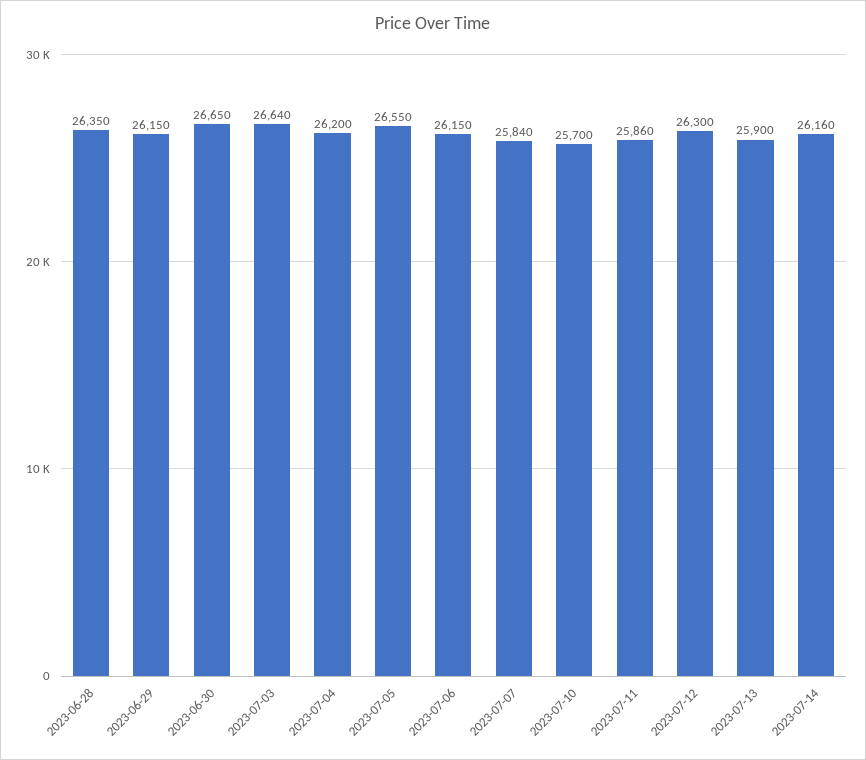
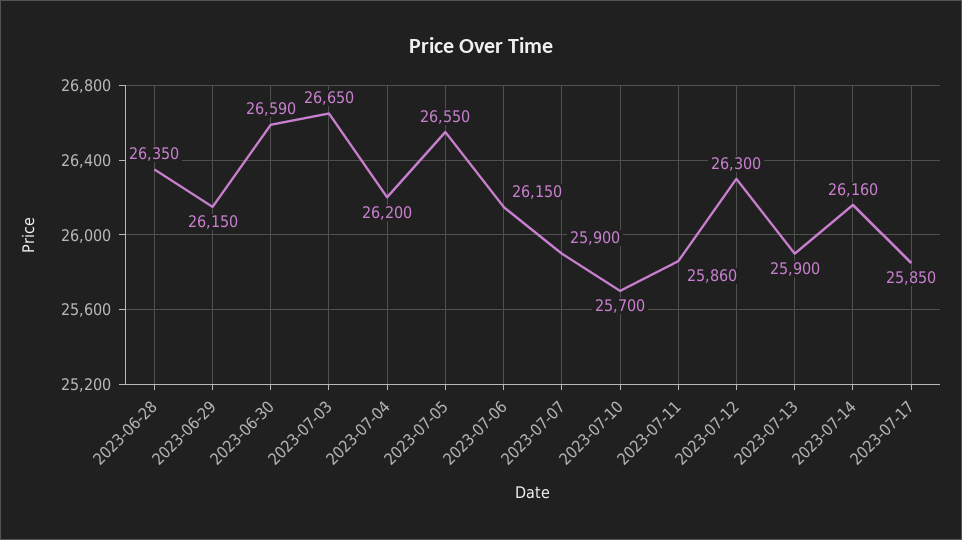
2023-06-30: 26650 -> 26590
2023-07-03: 26640 -> 26650
2023-07-07: 25840 -> 25900
2023-07-17: none -> 25850

